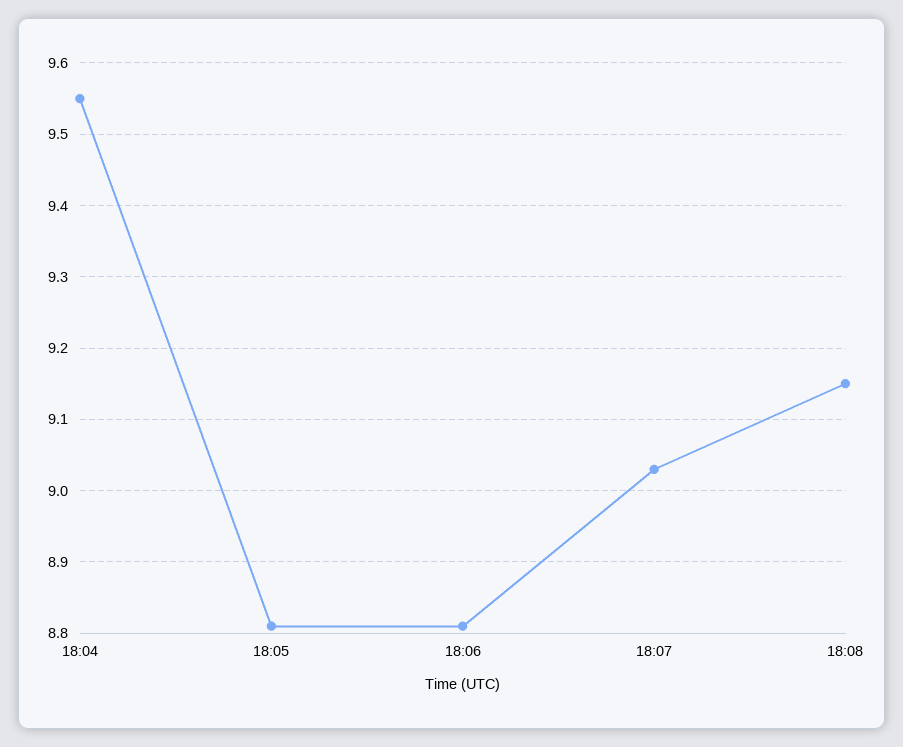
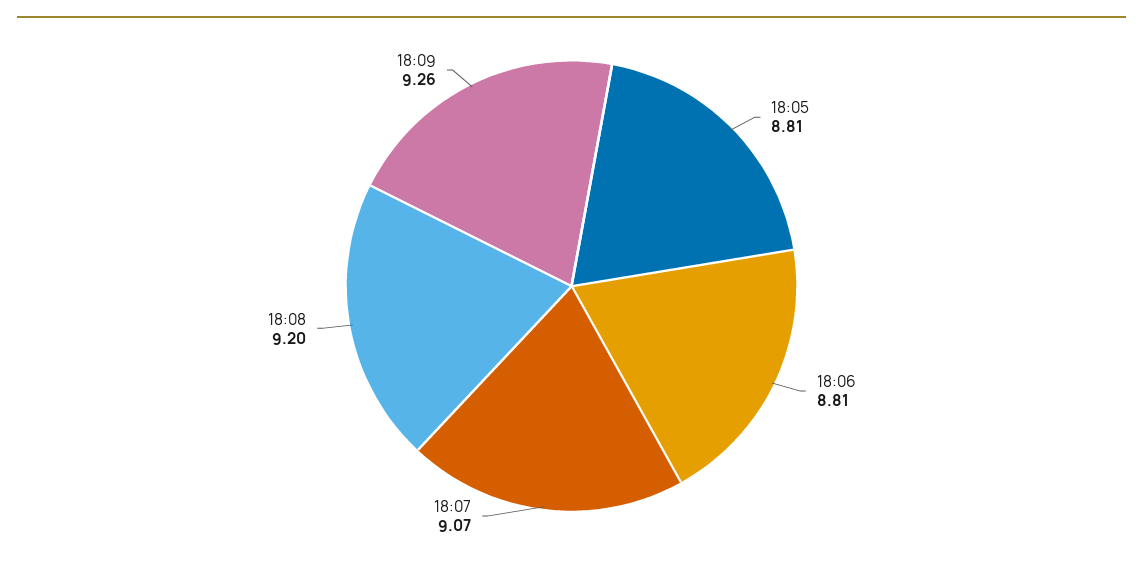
18:04: 9.55 -> none
18:07: 9.03 -> 9.07
18:08: 9.15 -> 9.2
18:09: none -> 9.26

